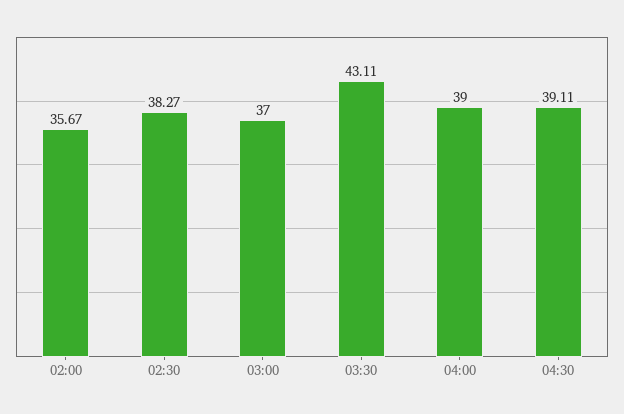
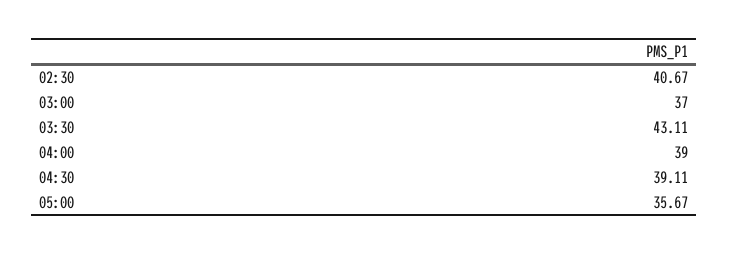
02:00: 35.67 -> none
02:30: 38.27 -> 40.67
05:00: none -> 35.67

